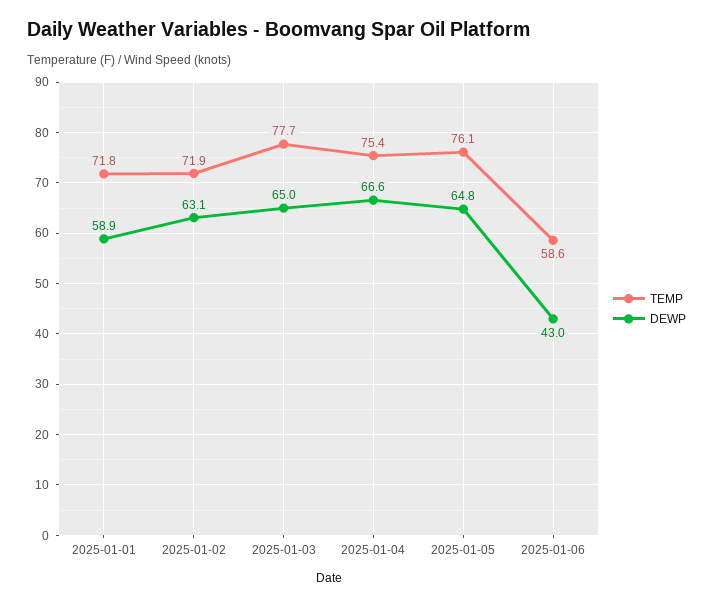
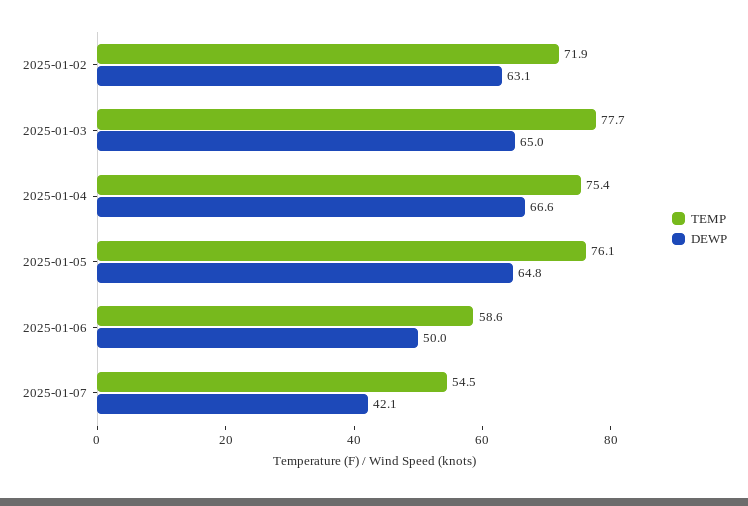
TEMP, 2025-01-01: 71.8 -> none
DEWP, 2025-01-01: 58.9 -> none
DEWP, 2025-01-06: 43 -> 50
TEMP, 2025-01-07: none -> 54.5
DEWP, 2025-01-07: none -> 42.1

